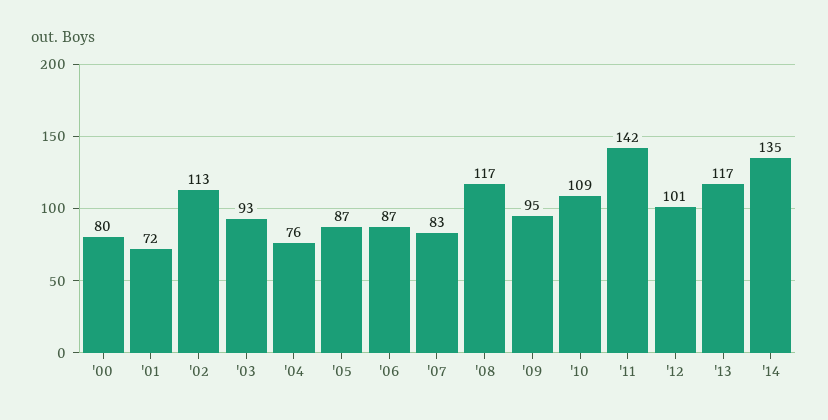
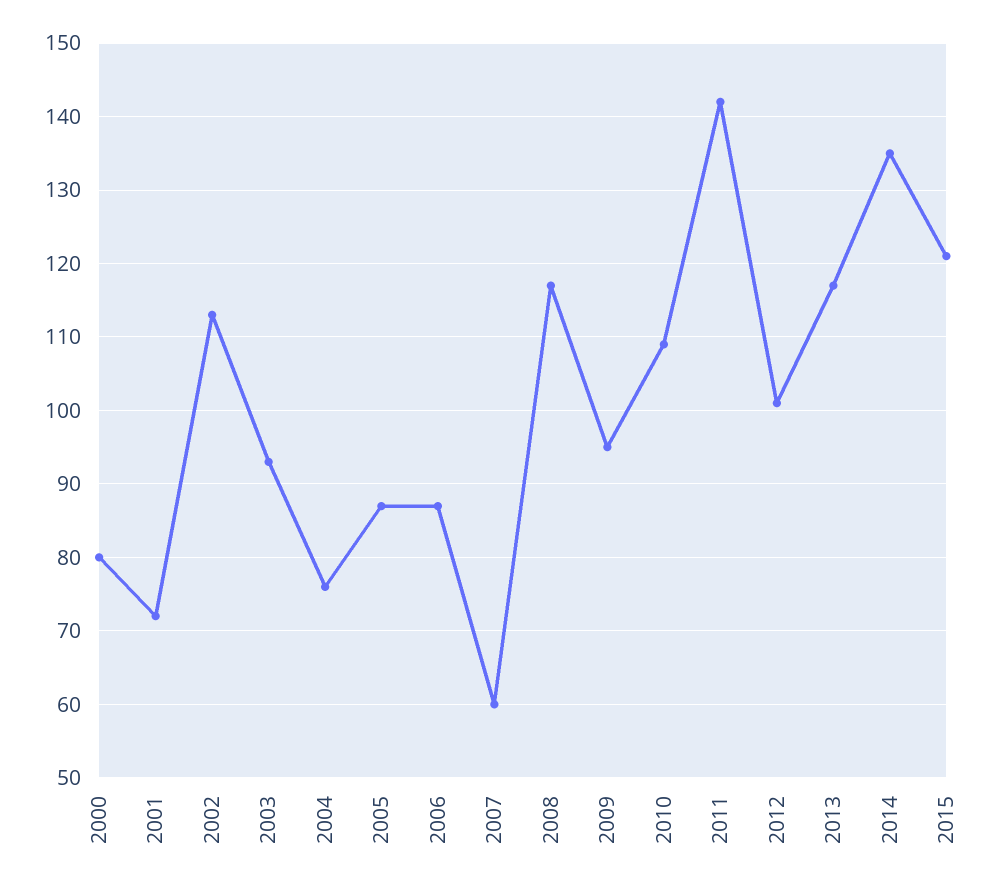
'07: 83 -> 60
2015: none -> 121

